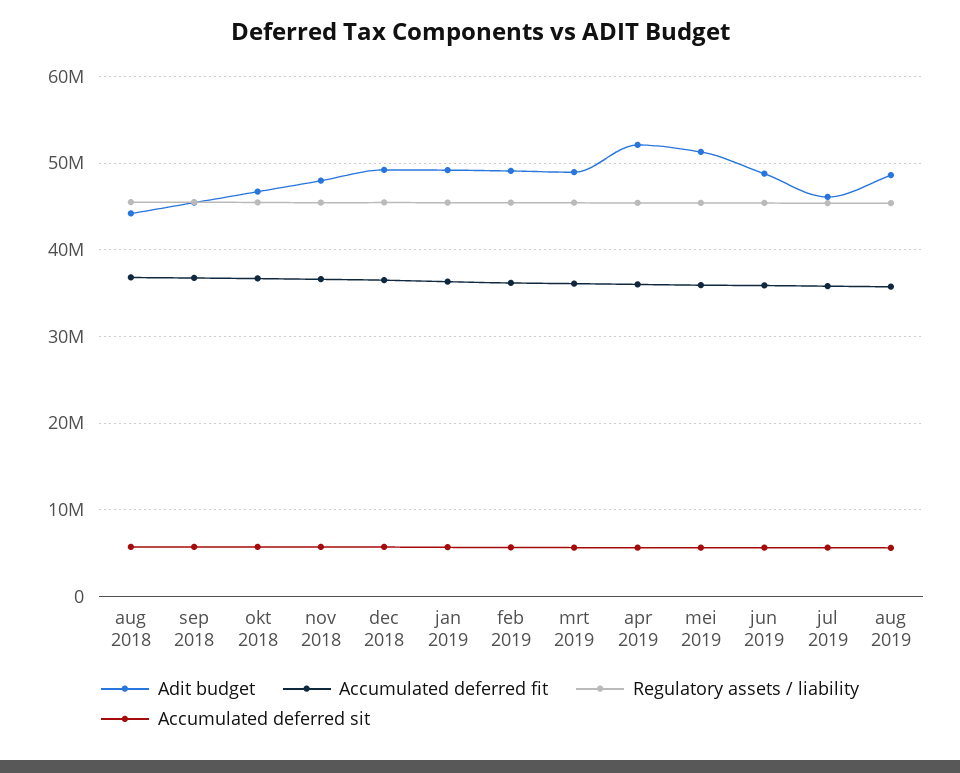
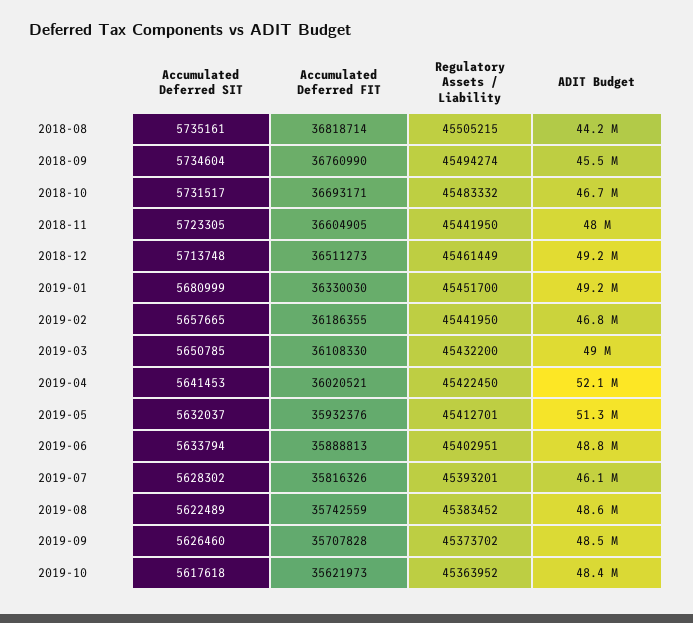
Adit budget, feb 2019: 49000000 -> 46800000
Accumulated deferred sit, 2019-09: none -> 5626460
Accumulated deferred fit, 2019-09: none -> 35707828
Regulatory assets / liability, 2019-09: none -> 45373702
Adit budget, 2019-09: none -> 48500000
Accumulated deferred sit, 2019-10: none -> 5617618
Accumulated deferred fit, 2019-10: none -> 35621973
Regulatory assets / liability, 2019-10: none -> 45363952
Adit budget, 2019-10: none -> 48400000

